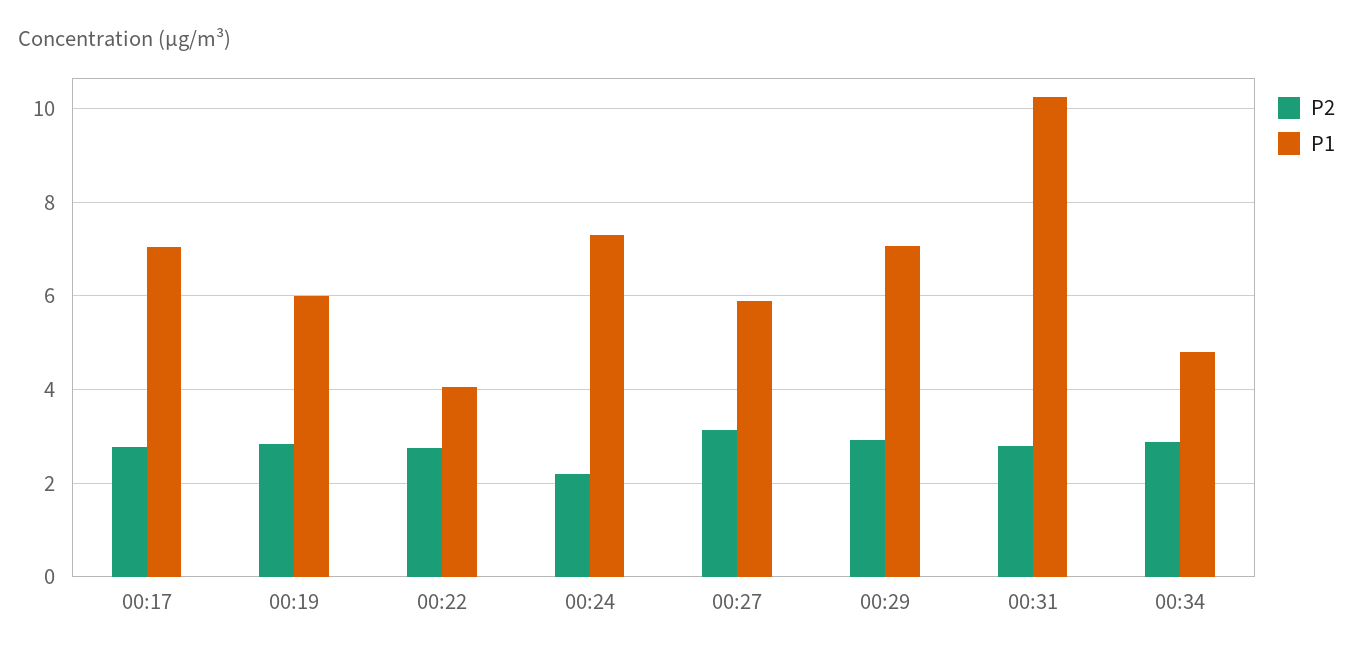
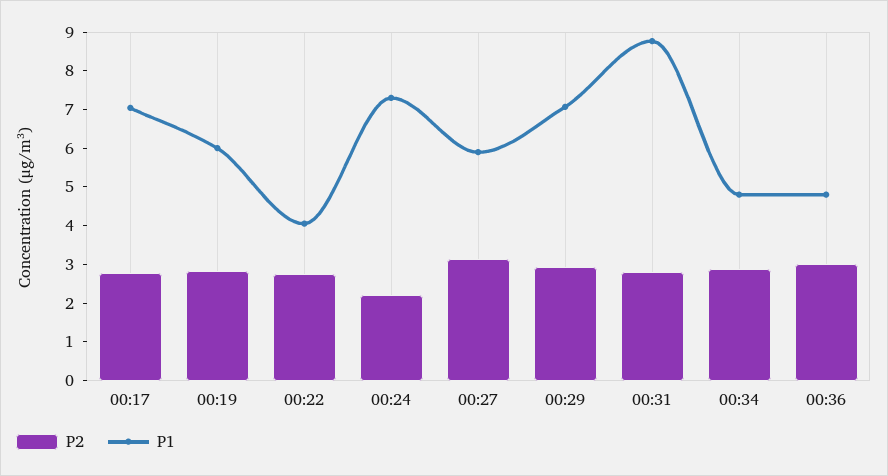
P1, 00:31: 10.2 -> 8.75
P2, 00:36: none -> 3
P1, 00:36: none -> 4.75

